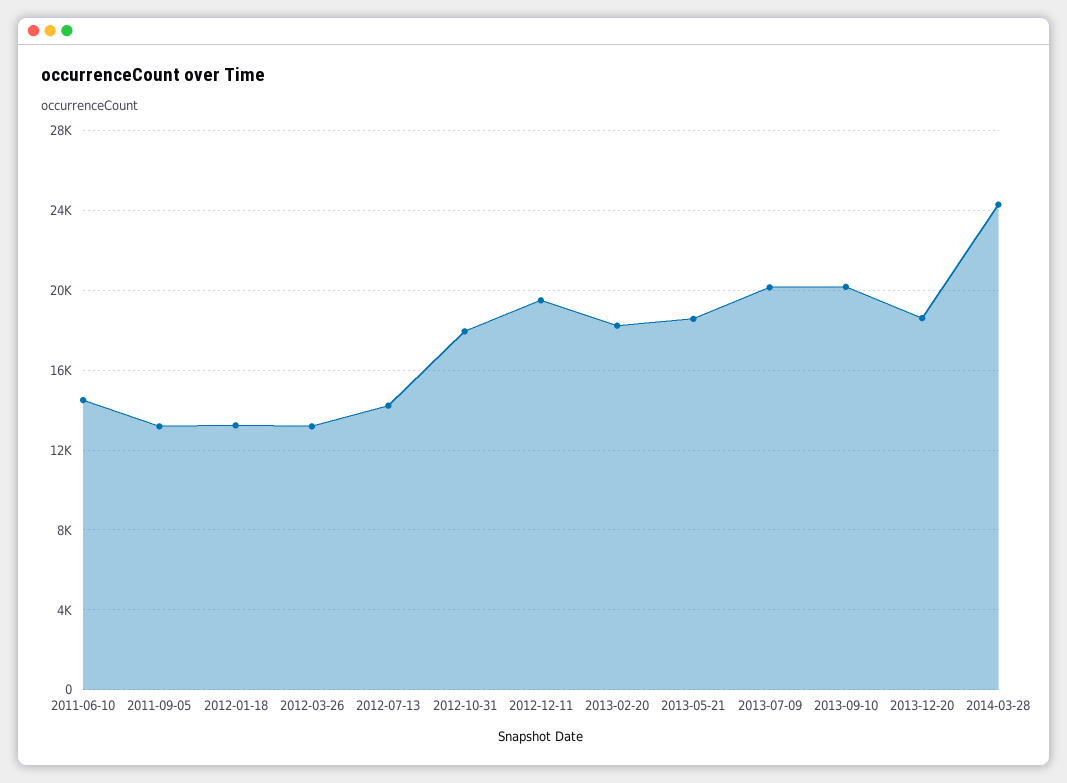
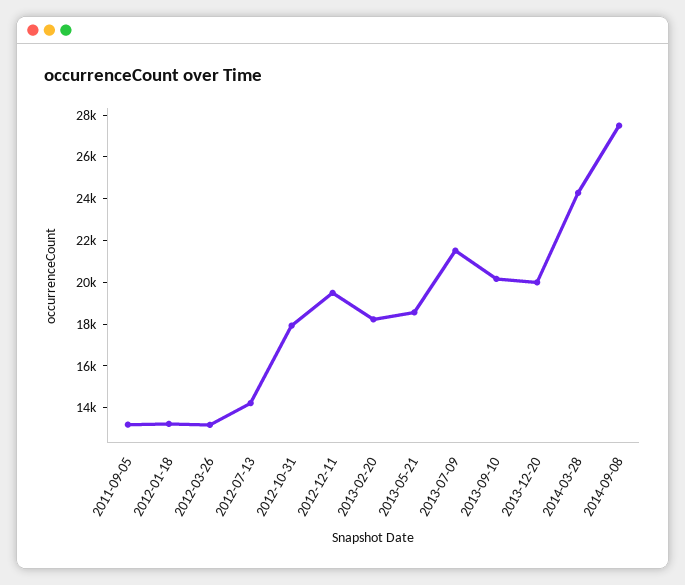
2011-06-10: 14500 -> none
2013-07-09: 20000 -> 21500
2013-12-20: 18500 -> 20000
2014-09-08: none -> 27500

